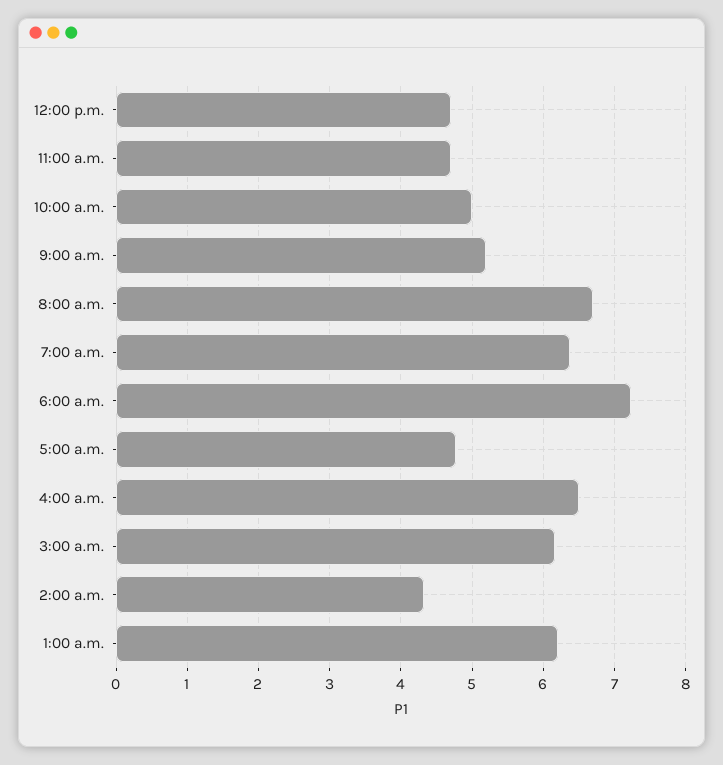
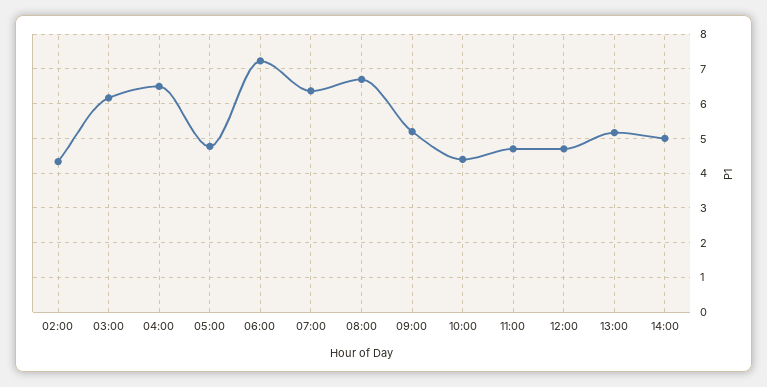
10:00 a.m.: 5 -> 4.4
1:00 a.m.: 6.2 -> none
13:00: none -> 5.2
14:00: none -> 5

